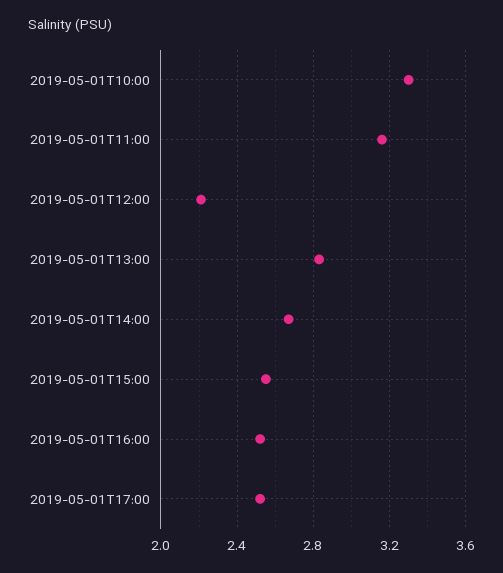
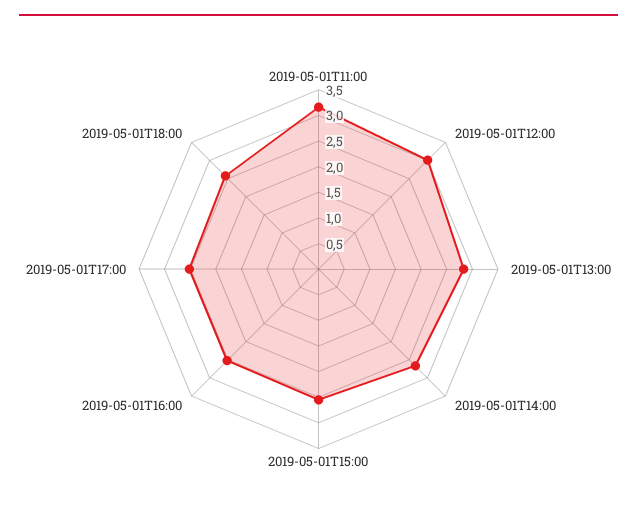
2019-05-01T10:00: 3.3 -> none
2019-05-01T12:00: 2.2 -> 3
2019-05-01T18:00: none -> 2.5

